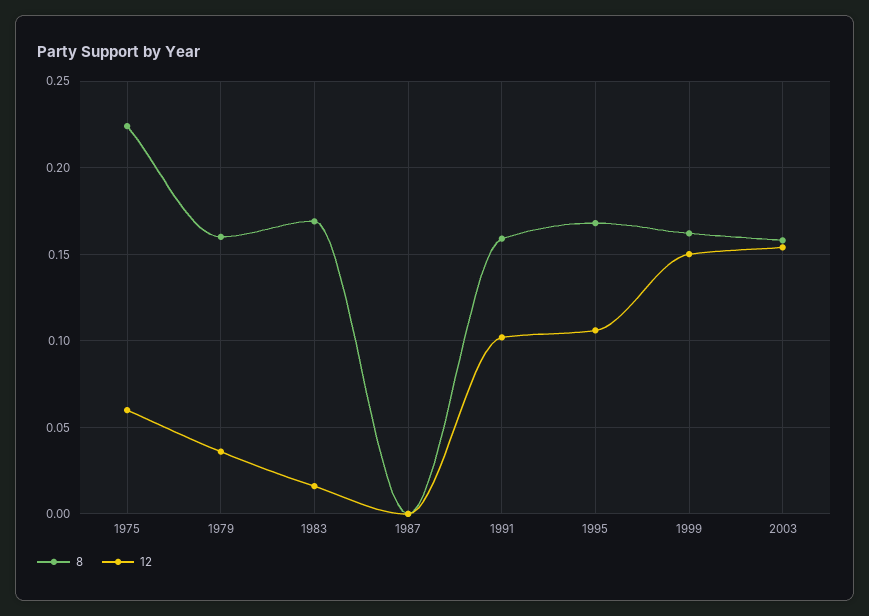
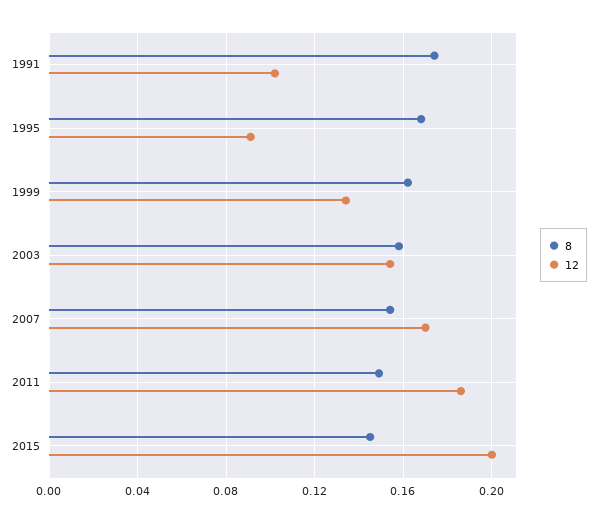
8, 1975: 0.225 -> none
12, 1975: 0.06 -> none
8, 1979: 0.16 -> none
12, 1979: 0.035 -> none
8, 1983: 0.17 -> none
12, 1983: 0.015 -> none
8, 1987: 0 -> none
12, 1987: 0 -> none
8, 1991: 0.16 -> 0.175
12, 1995: 0.105 -> 0.09
12, 1999: 0.15 -> 0.135
8, 2007: none -> 0.155
12, 2007: none -> 0.17
8, 2011: none -> 0.15
12, 2011: none -> 0.185
8, 2015: none -> 0.145
12, 2015: none -> 0.2

